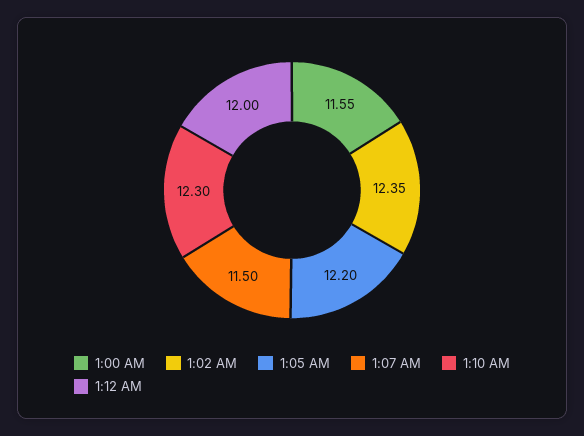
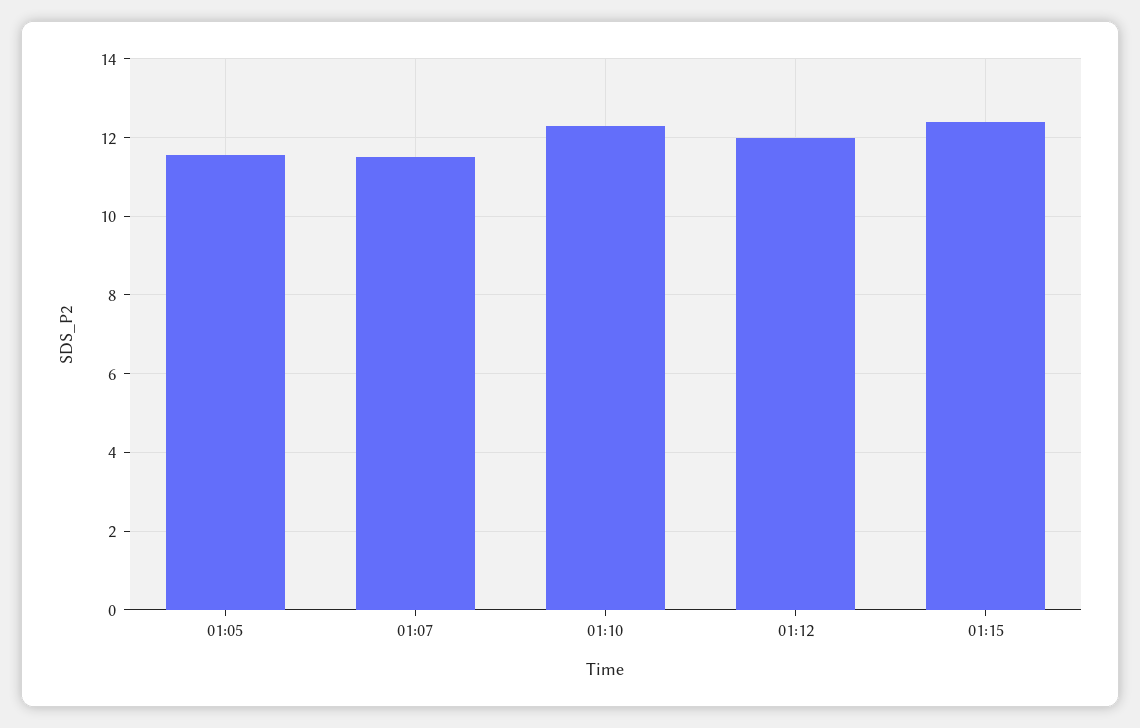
1:00 AM: 11.55 -> none
1:02 AM: 12.35 -> none
1:05 AM: 12.2 -> 11.6
01:15: none -> 12.4

